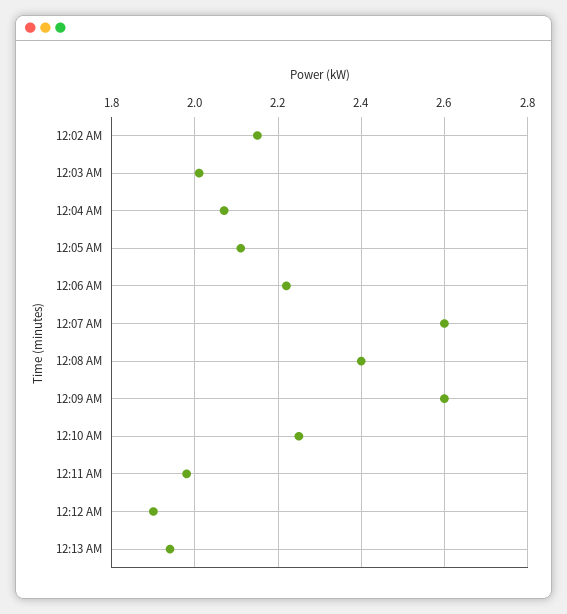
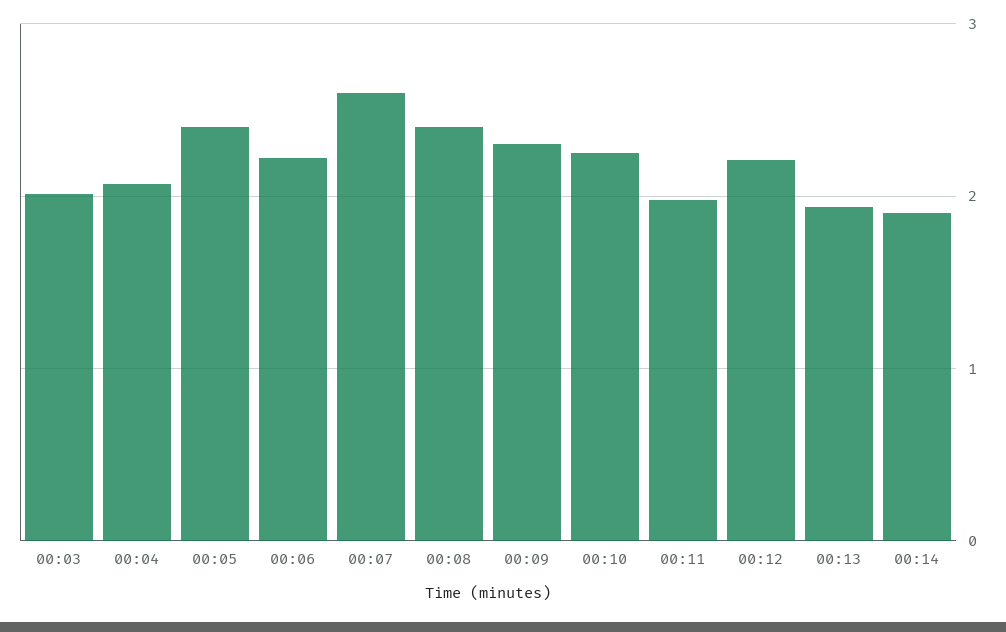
12:02 AM: 2.15 -> none
12:05 AM: 2.1 -> 2.4
12:09 AM: 2.6 -> 2.3
12:12 AM: 1.9 -> 2.2
00:14: none -> 1.9

